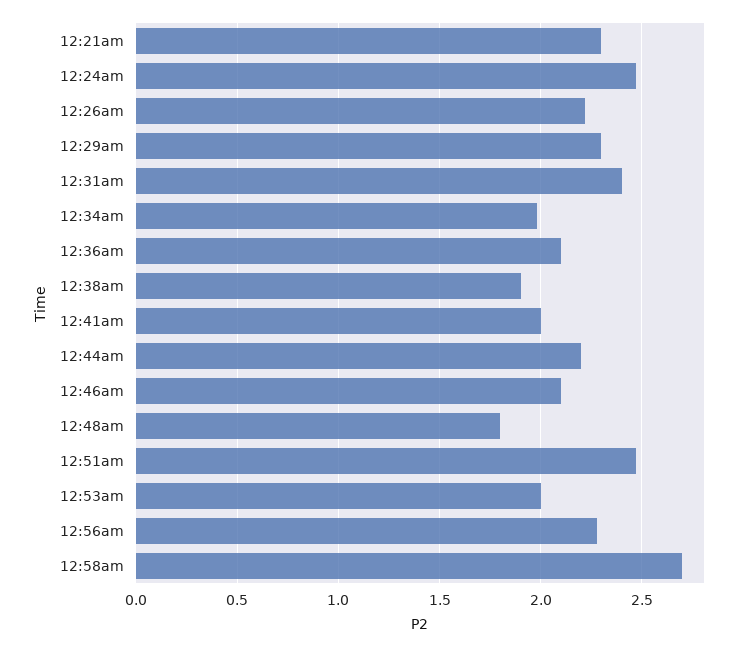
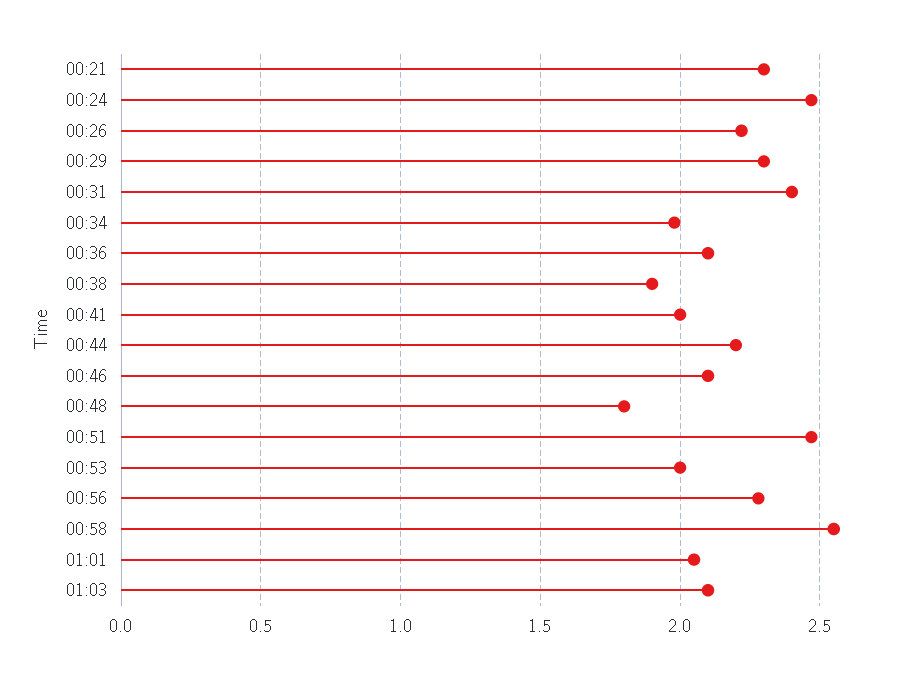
12:58am: 2.7 -> 2.55
01:01: none -> 2.05
01:03: none -> 2.1

